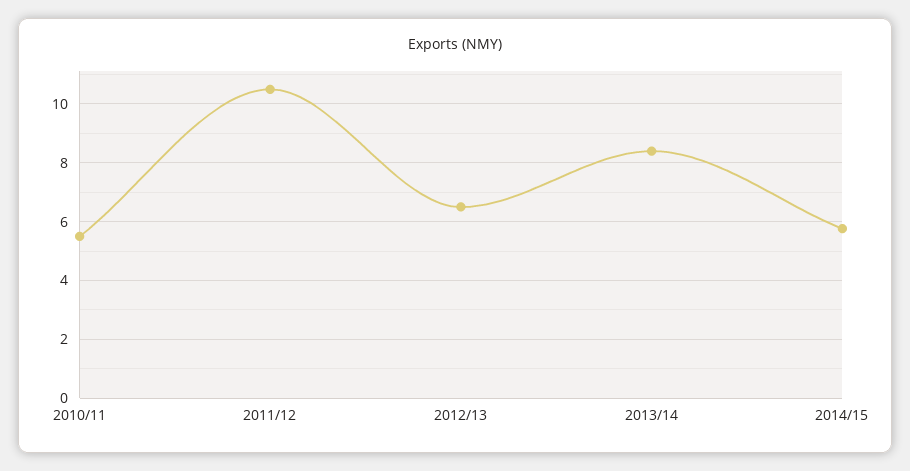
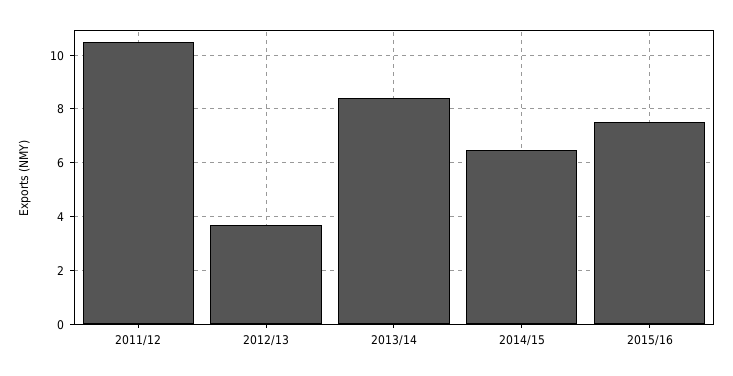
2010/11: 5.5 -> none
2012/13: 6.5 -> 3.75
2014/15: 5.75 -> 6.5
2015/16: none -> 7.5

